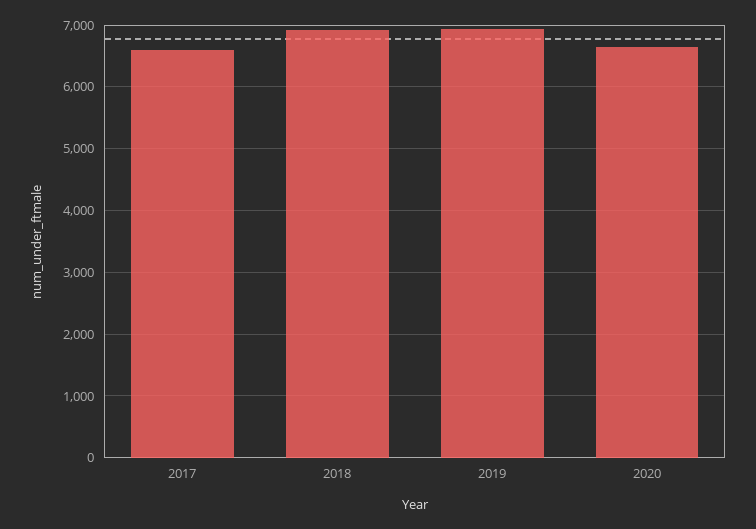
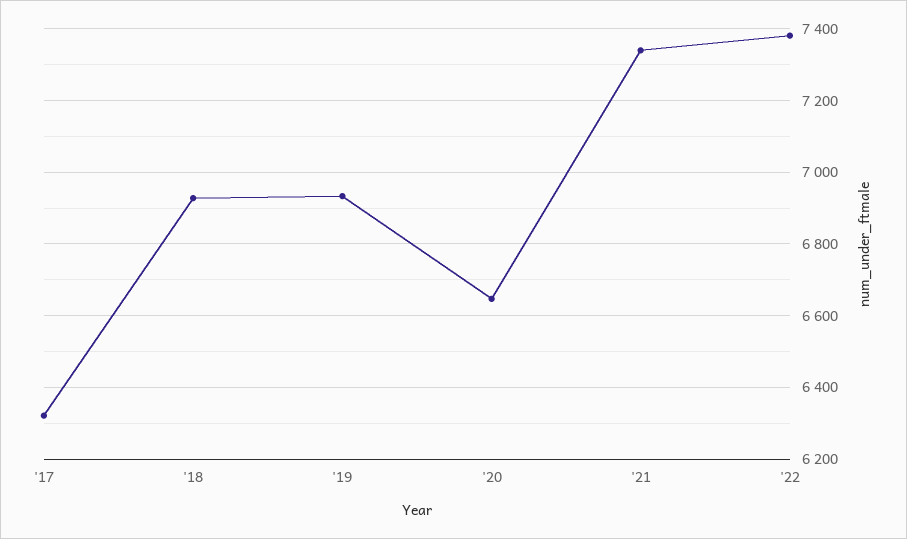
2017: 6600 -> 6320
'21: none -> 7340
'22: none -> 7380

